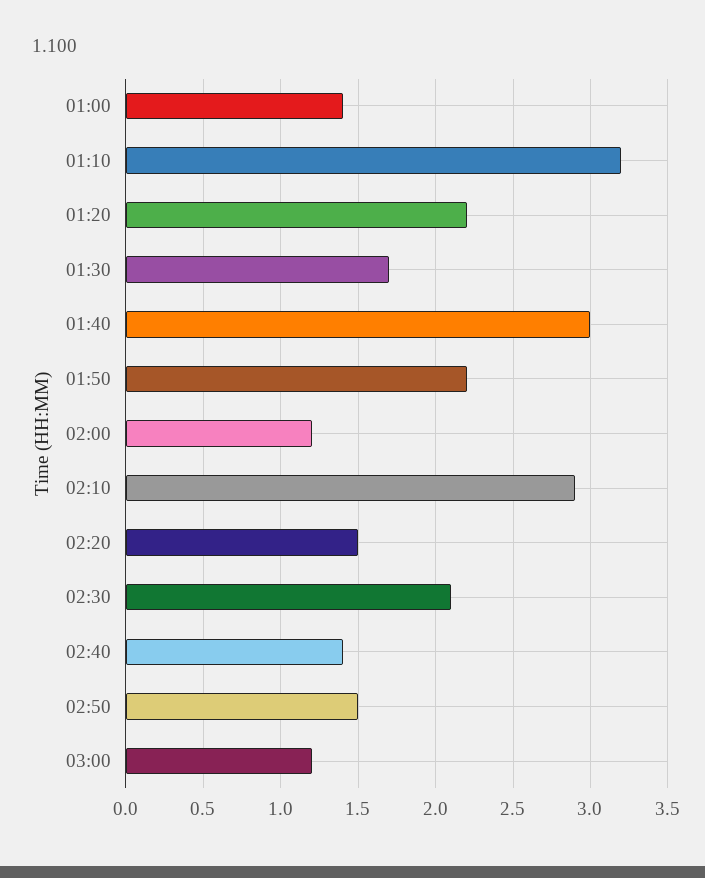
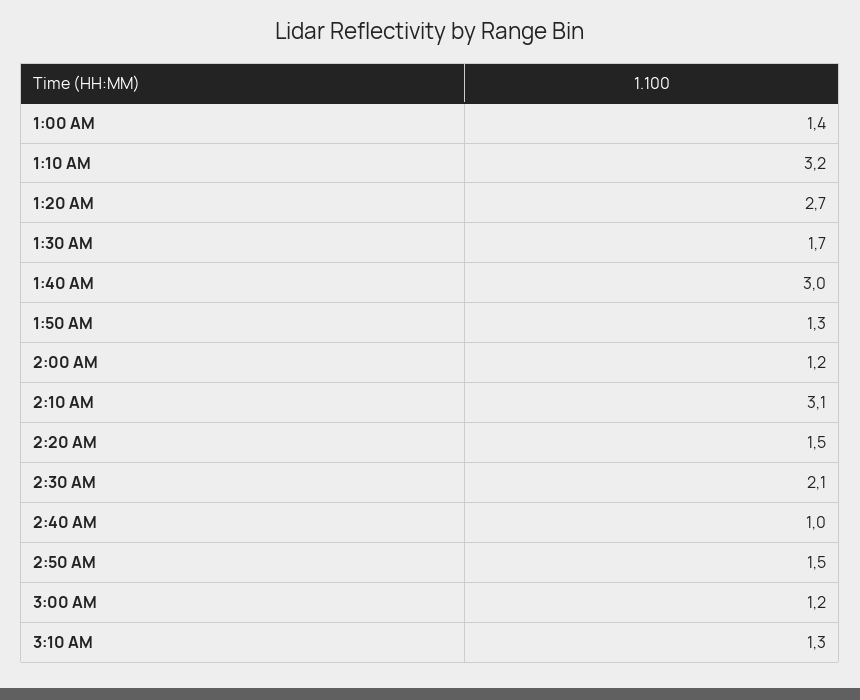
01:20: 2.2 -> 2.7
01:50: 2.2 -> 1.3
02:10: 2.9 -> 3.1
02:40: 1.4 -> 1
3:10 AM: none -> 1.3

